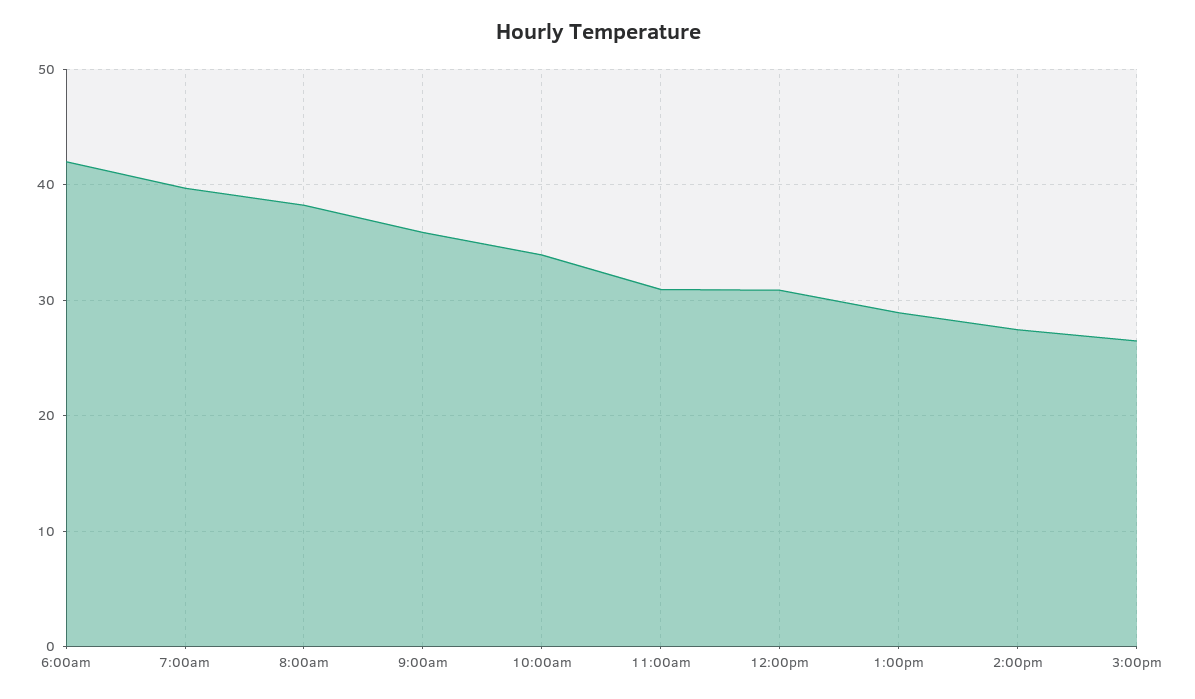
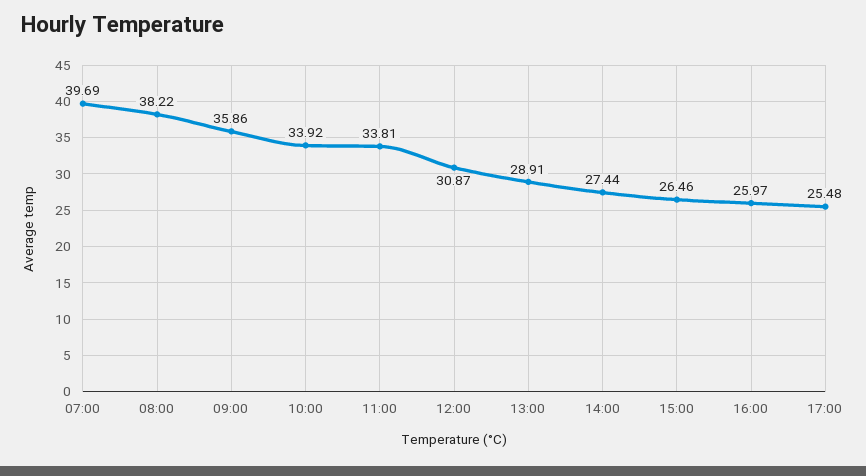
6:00am: 42 -> none
11:00am: 31 -> 33.81
16:00: none -> 25.97
17:00: none -> 25.48

